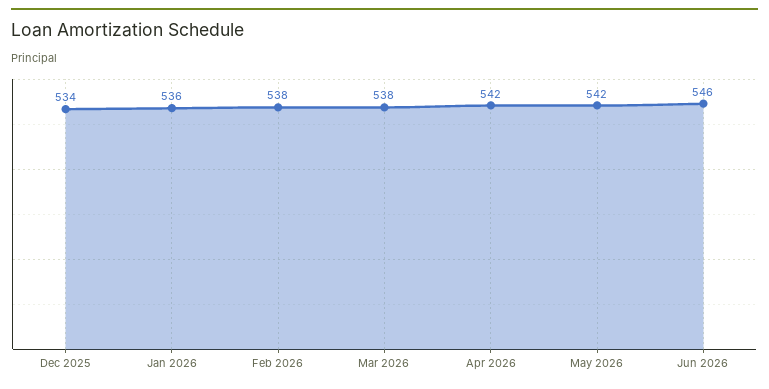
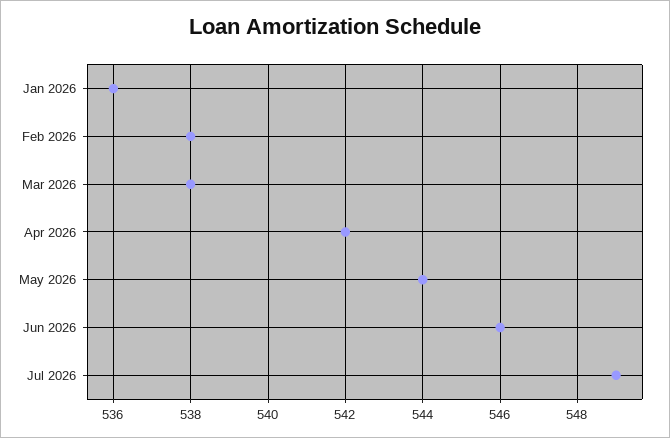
Dec 2025: 534 -> none
May 2026: 542 -> 544
Jul 2026: none -> 549

